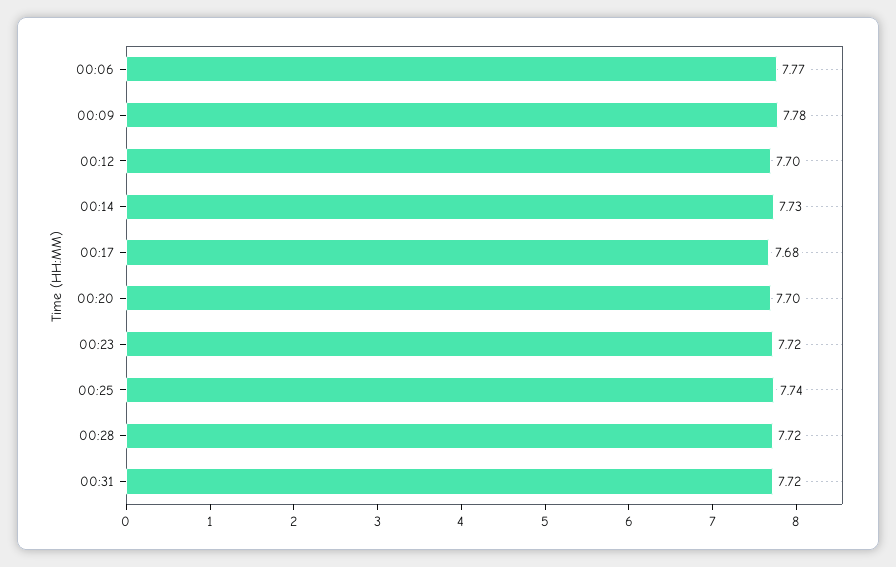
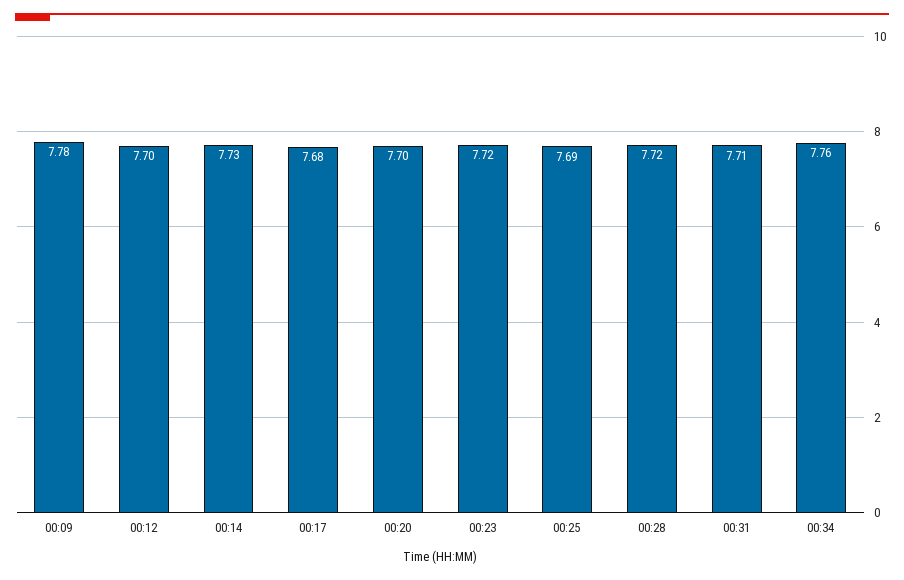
00:06: 7.77 -> none
00:25: 7.74 -> 7.69
00:31: 7.72 -> 7.71
00:34: none -> 7.76

